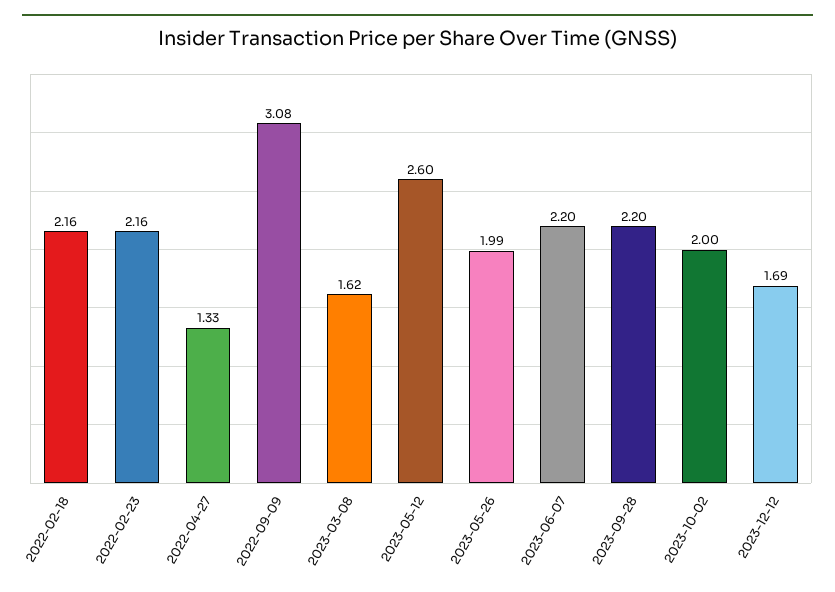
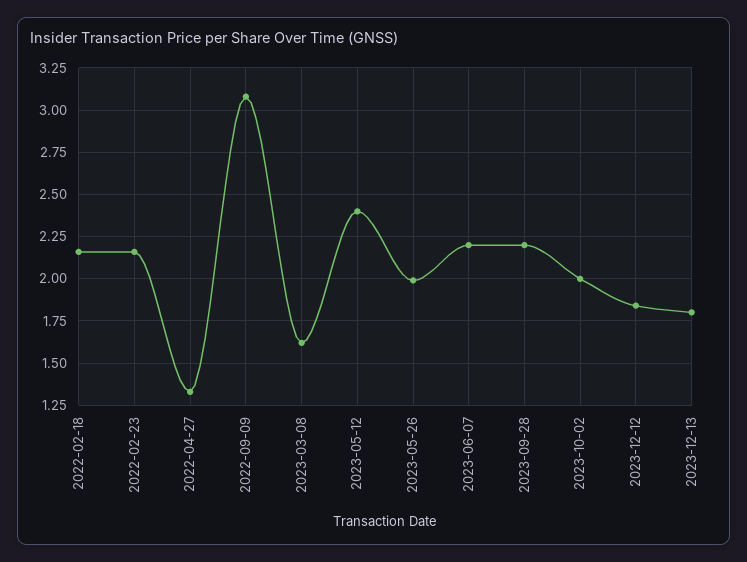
2023-05-12: 2.6 -> 2.4
2023-12-12: 1.69 -> 1.85
2023-12-13: none -> 1.8

